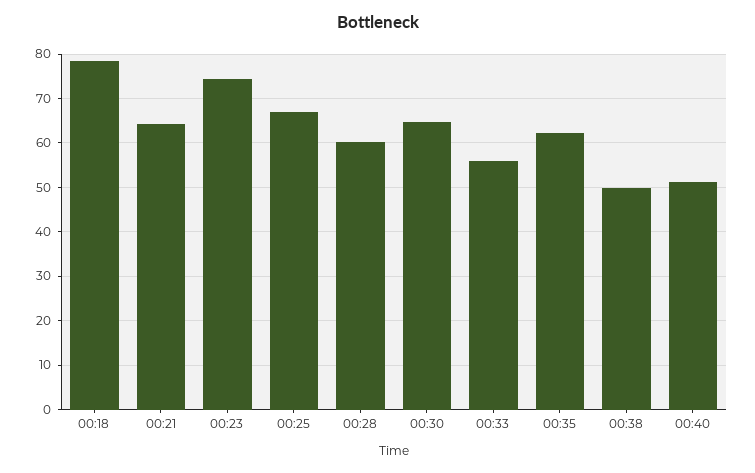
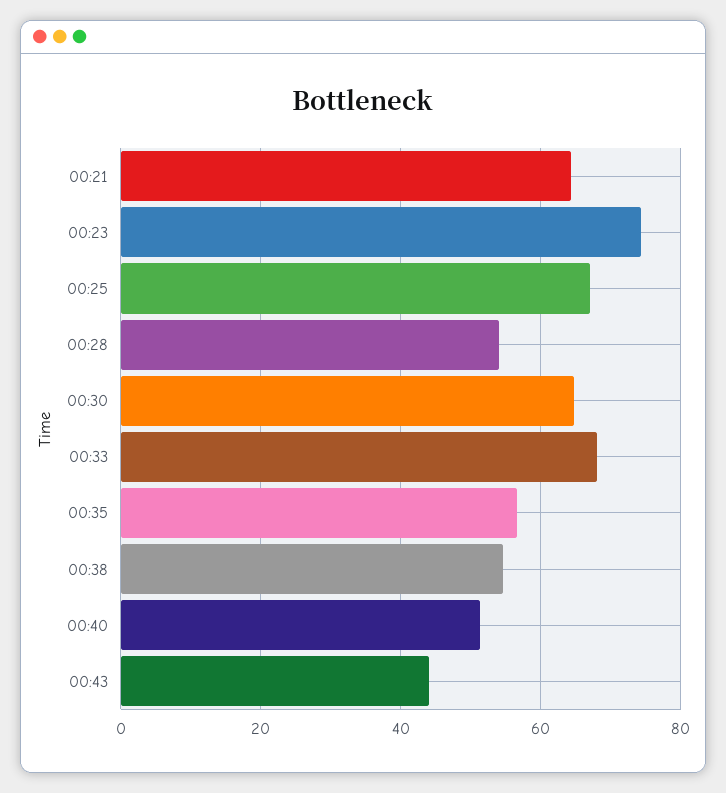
00:18: 78 -> none
00:28: 60 -> 54
00:33: 56 -> 68
00:35: 62 -> 56
00:38: 50 -> 54
00:43: none -> 44

